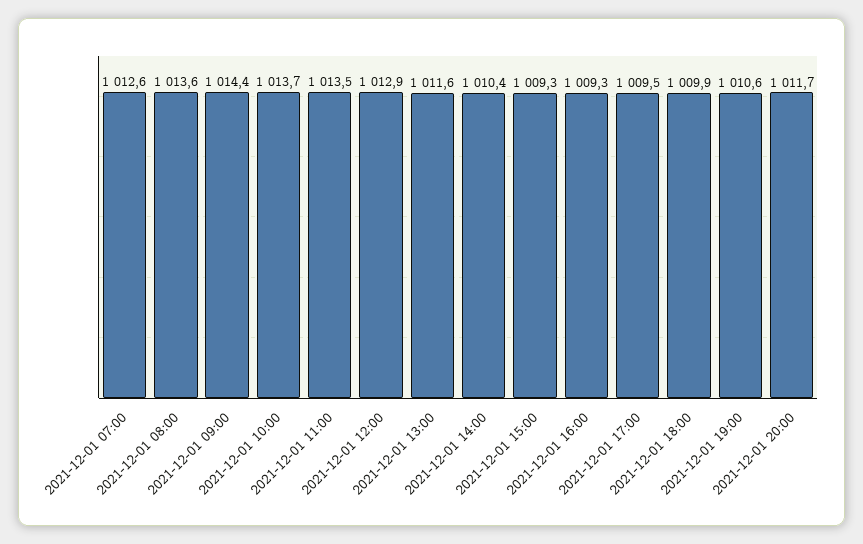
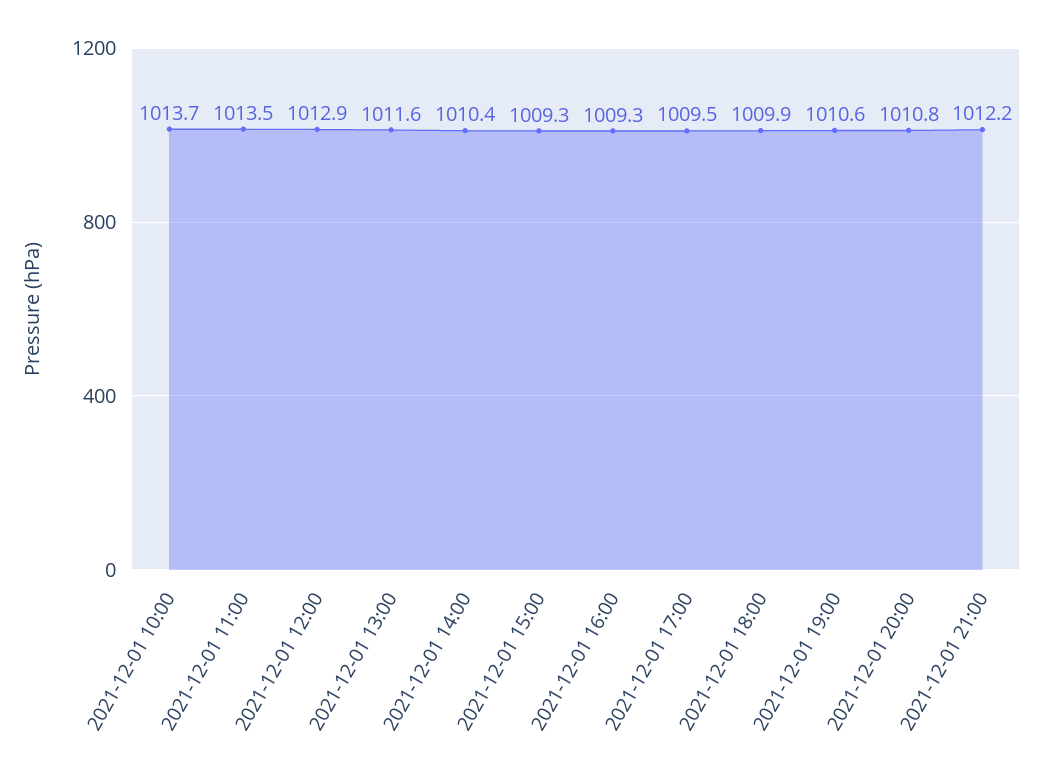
2021-12-01 07:00: 1012.6 -> none
2021-12-01 08:00: 1013.6 -> none
2021-12-01 09:00: 1014.4 -> none
2021-12-01 20:00: 1011.7 -> 1010.8
2021-12-01 21:00: none -> 1012.2

